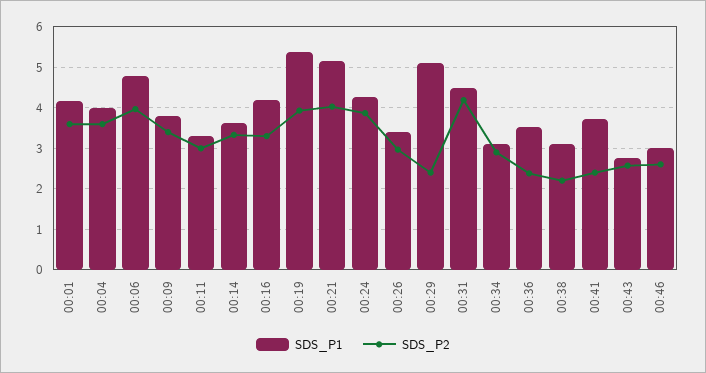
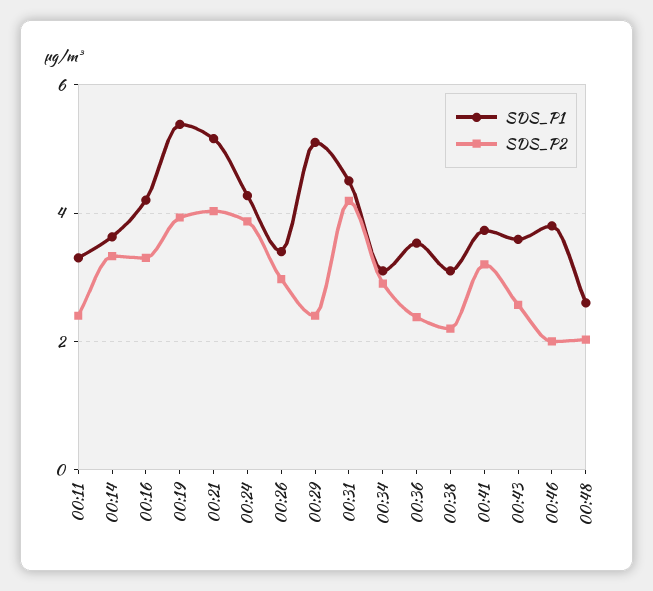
SDS_P1, 00:01: 4.2 -> none
SDS_P2, 00:01: 3.6 -> none
SDS_P1, 00:04: 4 -> none
SDS_P2, 00:04: 3.6 -> none
SDS_P1, 00:06: 4.8 -> none
SDS_P2, 00:06: 4 -> none
SDS_P1, 00:09: 3.8 -> none
SDS_P2, 00:09: 3.4 -> none
SDS_P2, 00:11: 3 -> 2.4
SDS_P2, 00:41: 2.4 -> 3.2
SDS_P1, 00:43: 2.8 -> 3.6
SDS_P1, 00:46: 3 -> 3.8
SDS_P2, 00:46: 2.6 -> 2
SDS_P1, 00:48: none -> 2.6
SDS_P2, 00:48: none -> 2

